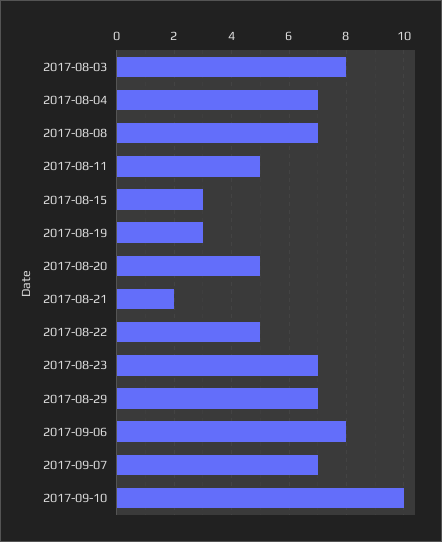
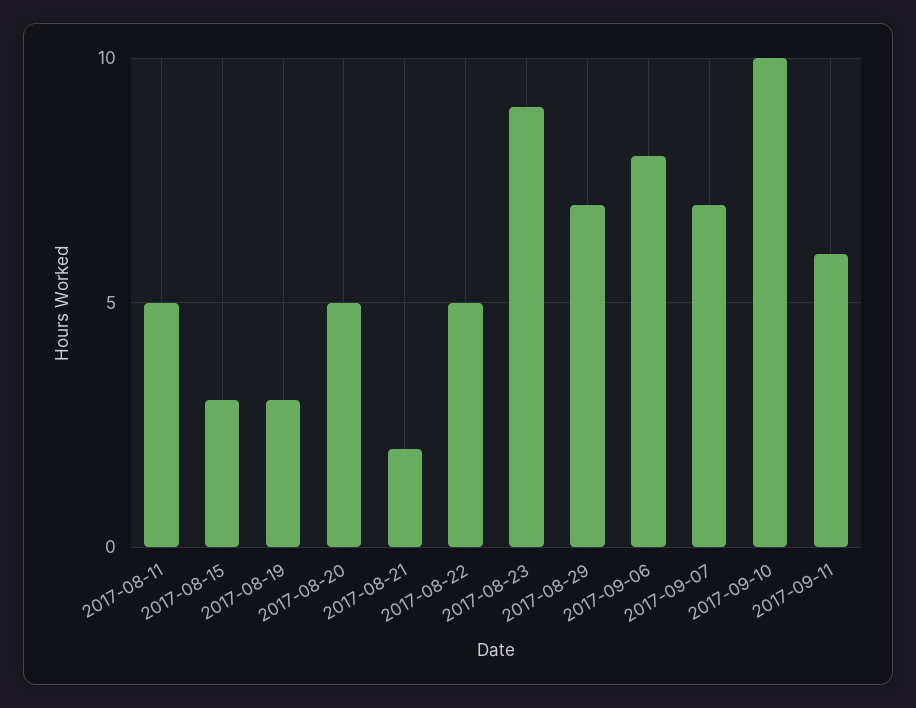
2017-08-03: 8 -> none
2017-08-04: 7 -> none
2017-08-08: 7 -> none
2017-08-23: 7 -> 9
2017-09-11: none -> 6

